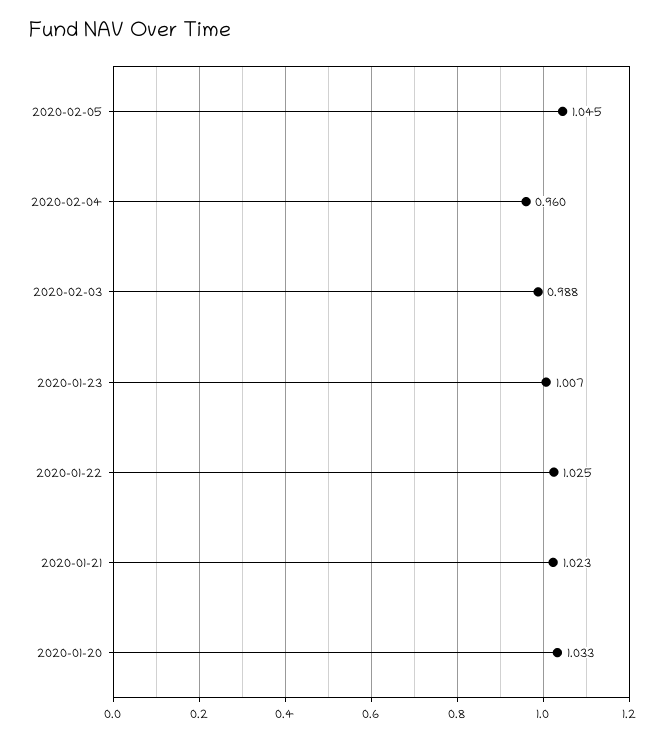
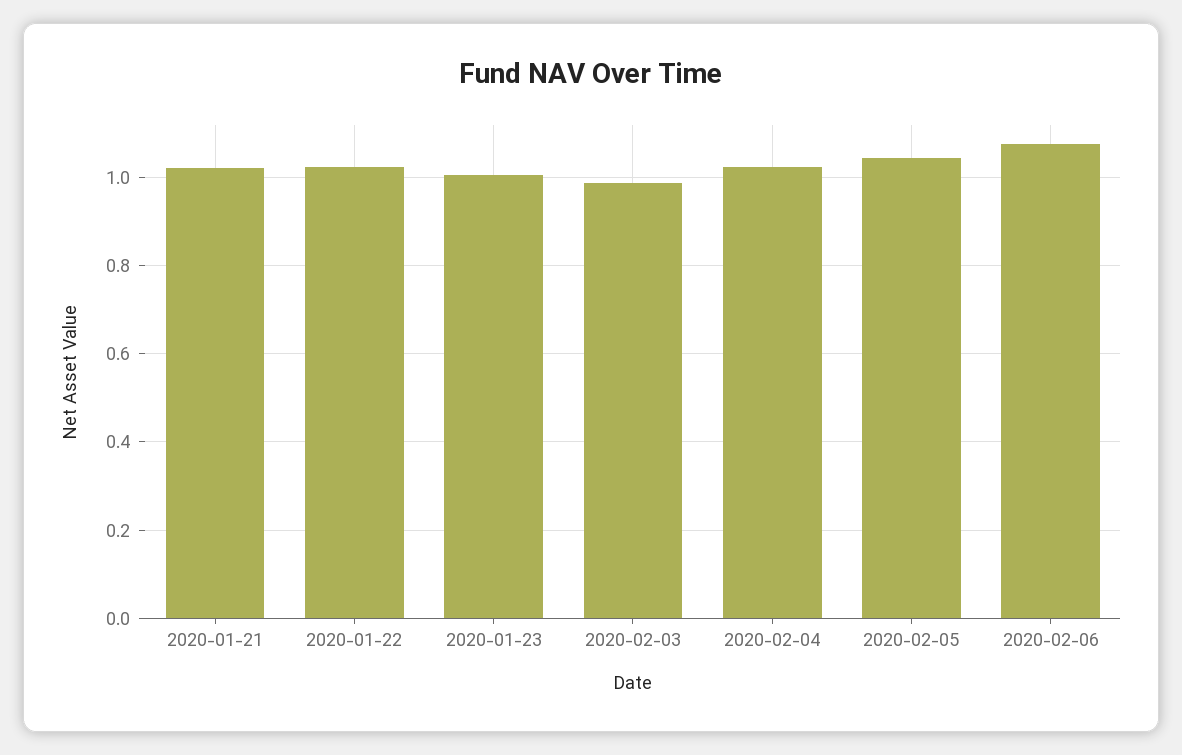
2020-02-04: 0.96 -> 1.02
2020-01-20: 1.033 -> none
2020-02-06: none -> 1.08

